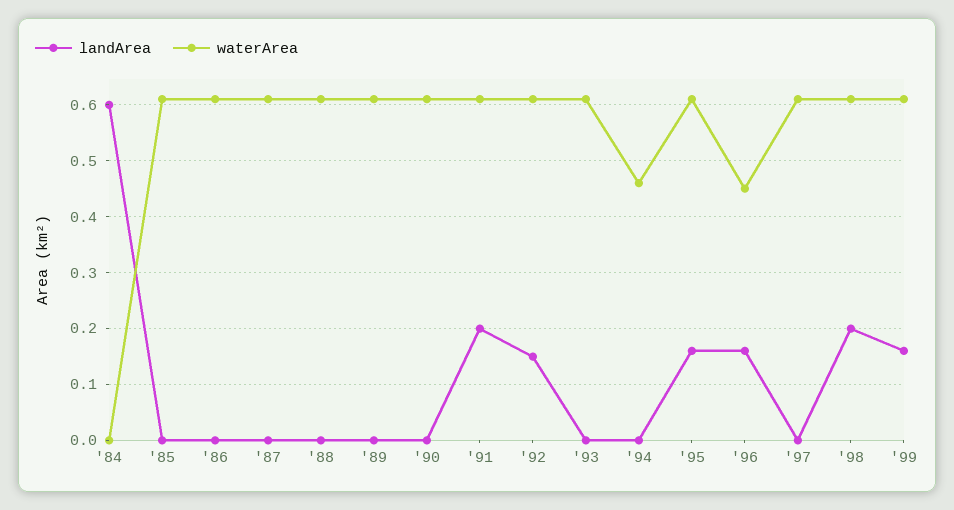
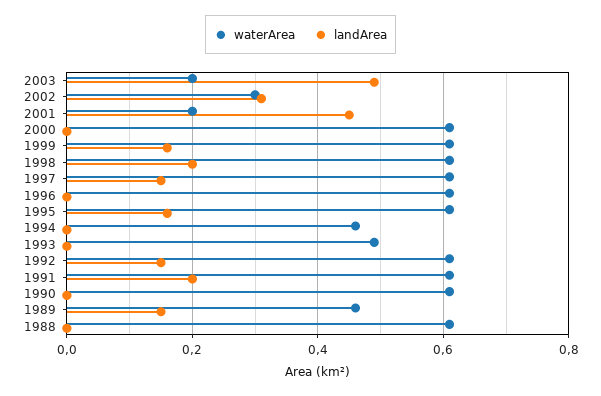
landArea, '84: 0.6 -> none
waterArea, '84: 0 -> none
landArea, '85: 0 -> none
waterArea, '85: 0.6 -> none
landArea, '86: 0 -> none
waterArea, '86: 0.6 -> none
landArea, '87: 0 -> none
waterArea, '87: 0.6 -> none
landArea, '89: 0 -> 0.15
waterArea, '89: 0.6 -> 0.45
waterArea, '93: 0.6 -> 0.5
landArea, '96: 0.15 -> 0
waterArea, '96: 0.45 -> 0.6
landArea, '97: 0 -> 0.15
waterArea, 2003: none -> 0.2
landArea, 2003: none -> 0.5
waterArea, 2002: none -> 0.3
landArea, 2002: none -> 0.3
waterArea, 2001: none -> 0.2
landArea, 2001: none -> 0.45
waterArea, 2000: none -> 0.6
landArea, 2000: none -> 0

